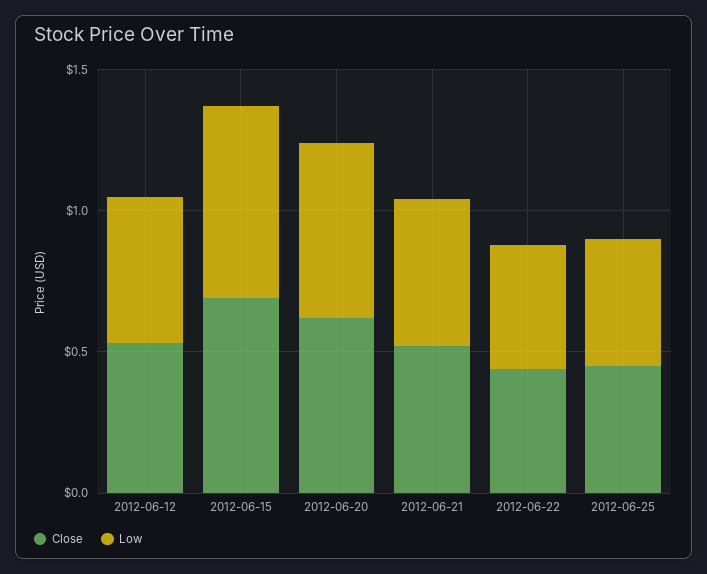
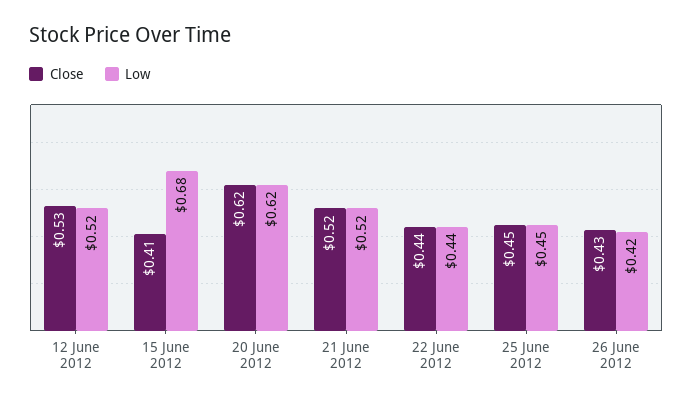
Close, 2012-06-15: 0.7 -> 0.41
Close, 26 June 2012: none -> 0.43
Low, 26 June 2012: none -> 0.42

